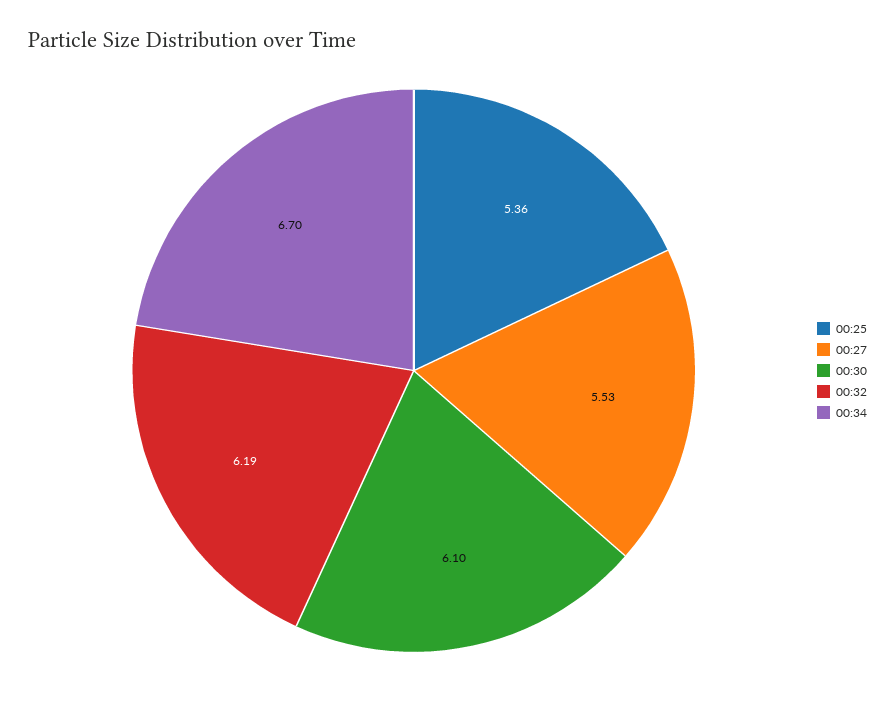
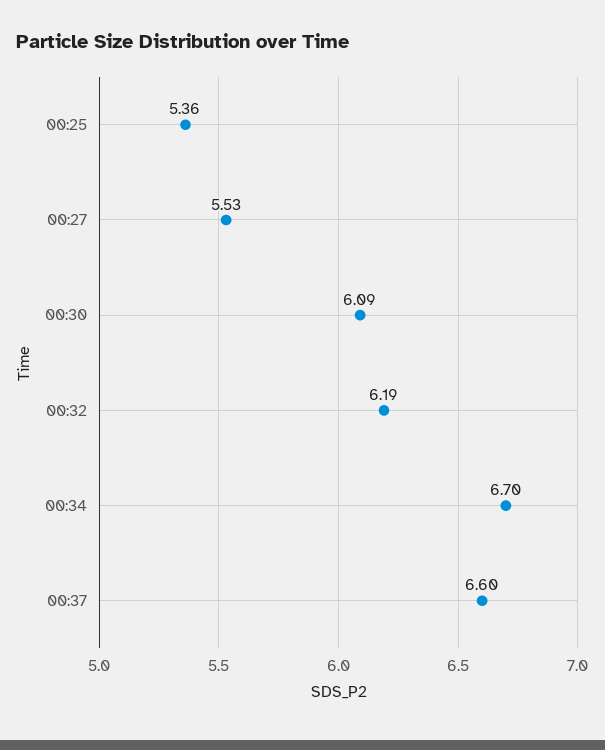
00:30: 6.1 -> 6.09
00:37: none -> 6.6

